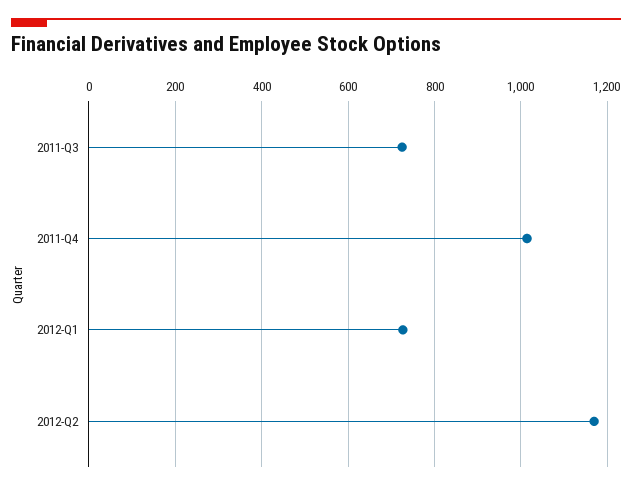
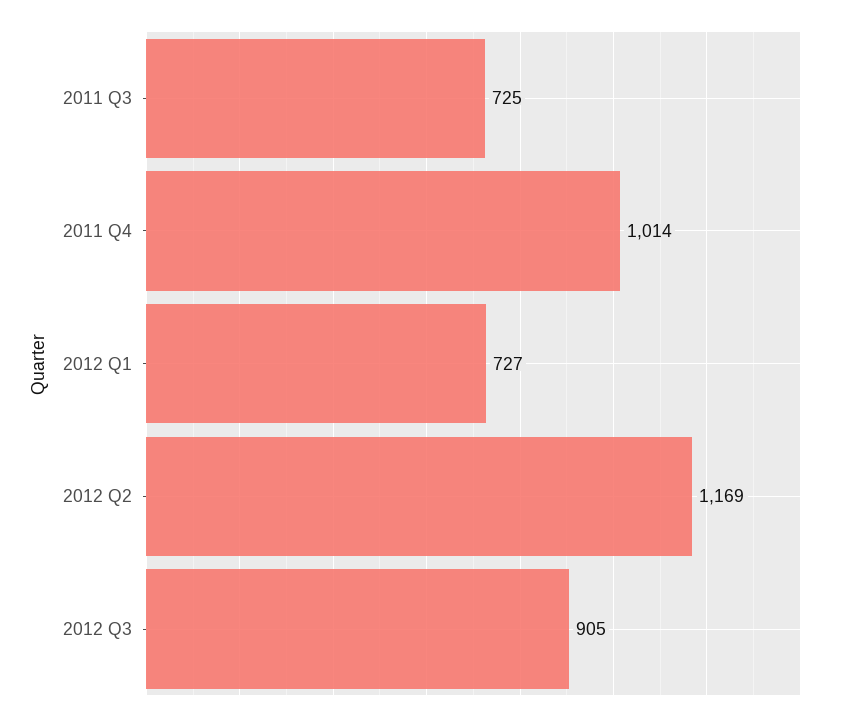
2012 Q3: none -> 905

